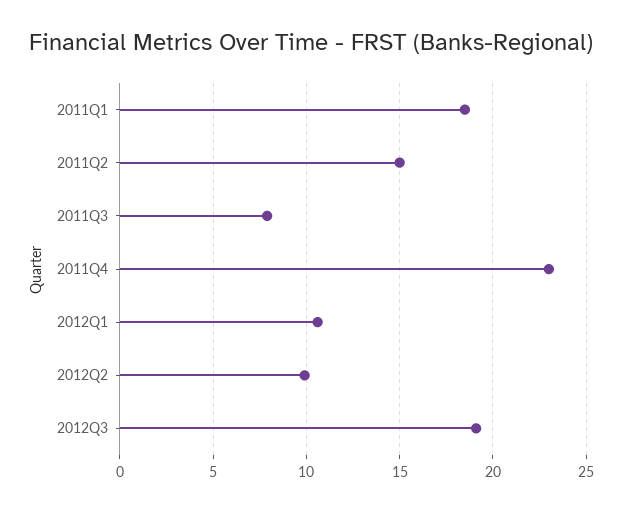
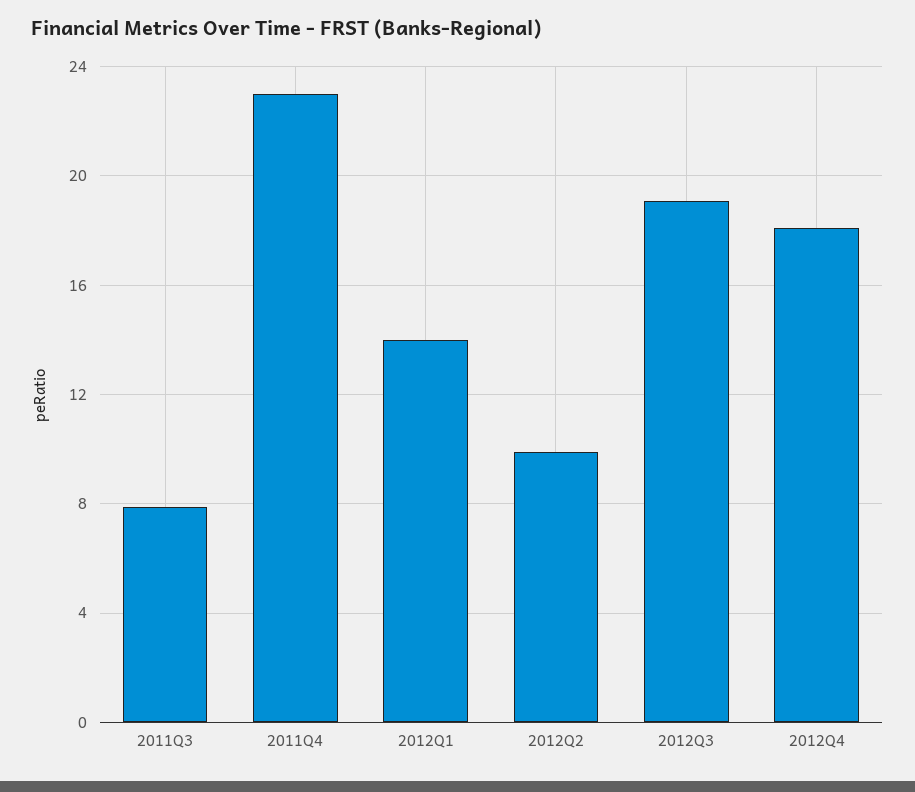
2011Q1: 18.5 -> none
2011Q2: 15 -> none
2012Q1: 10.5 -> 14
2012Q4: none -> 18

